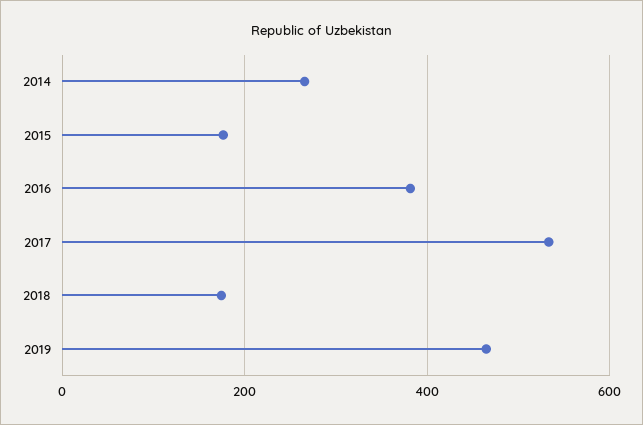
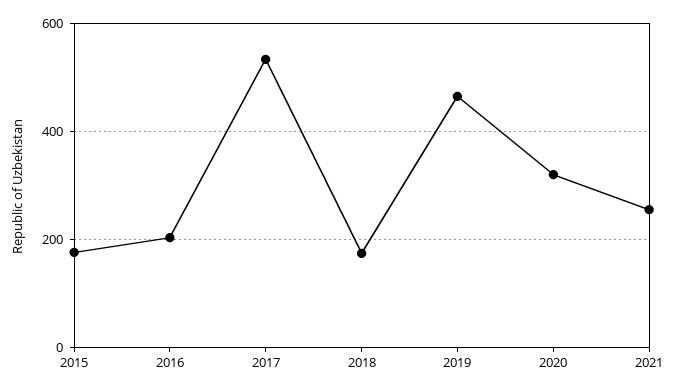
2014: 260 -> none
2016: 380 -> 200
2020: none -> 320
2021: none -> 260

